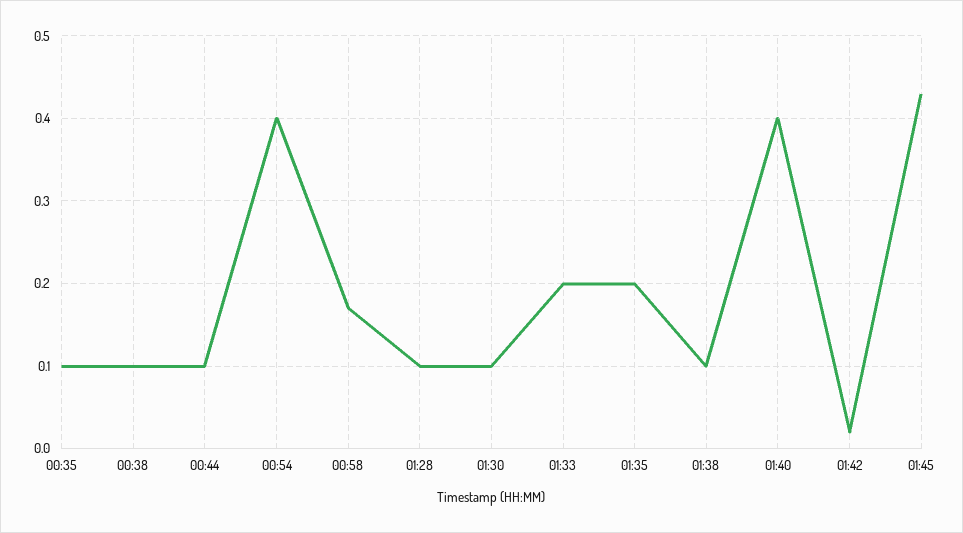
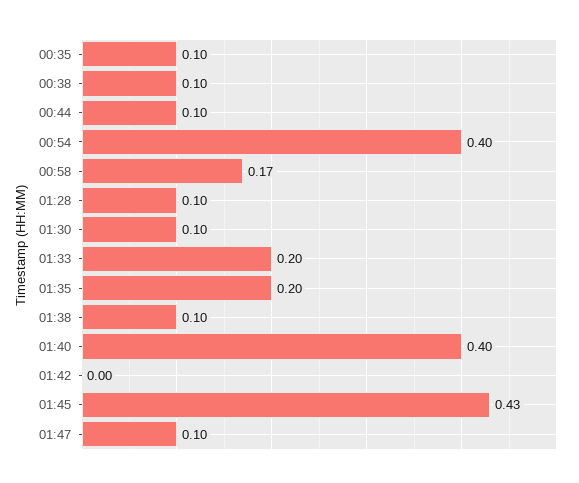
01:42: 0.02 -> 0
01:47: none -> 0.1

